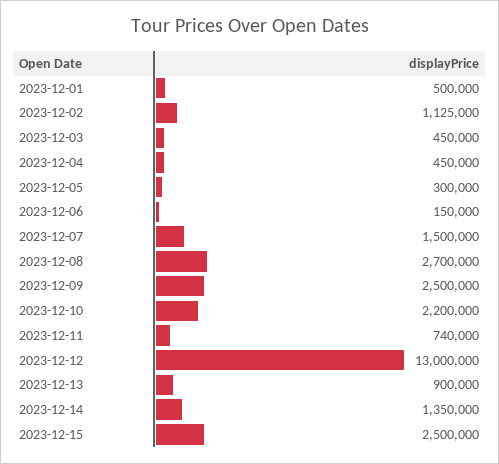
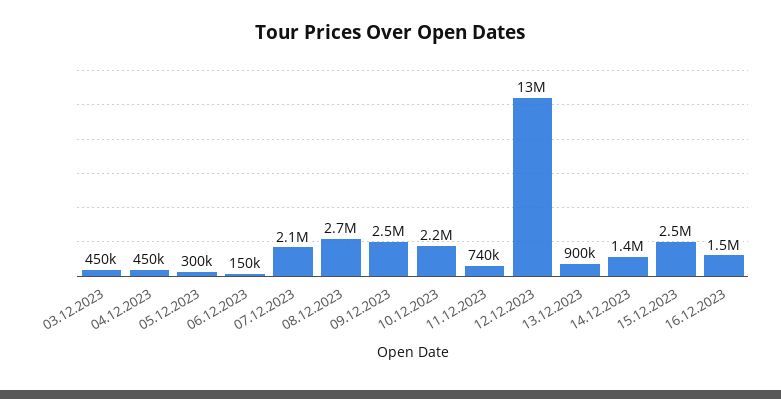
2023-12-01: 500000 -> none
2023-12-02: 1125000 -> none
2023-12-07: 1500000 -> 2100000
16.12.2023: none -> 1500000

